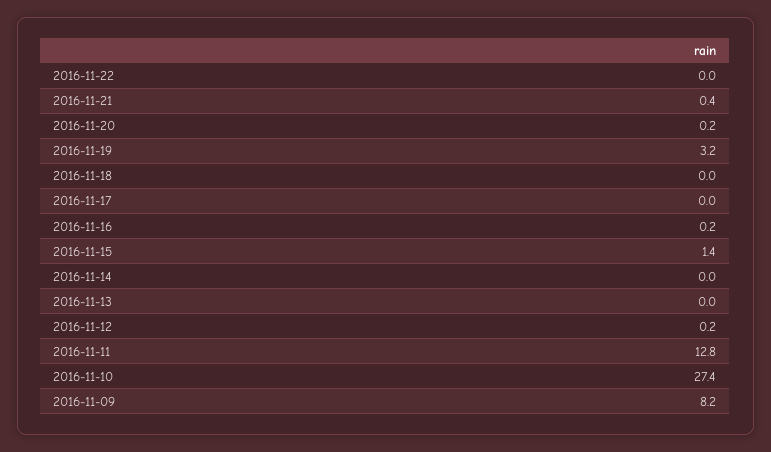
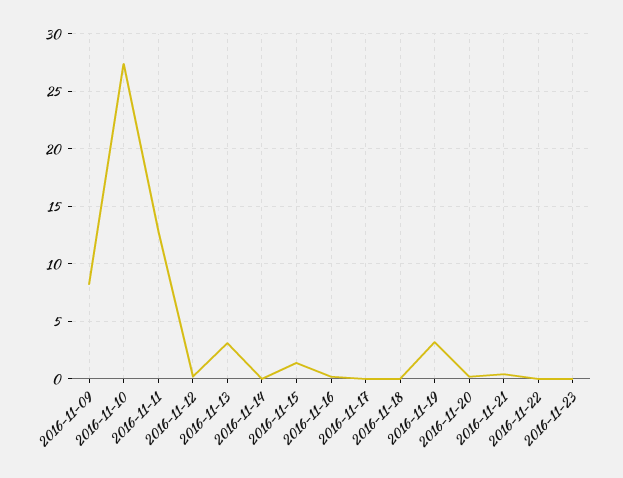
2016-11-13: 0 -> 3
2016-11-23: none -> 0

